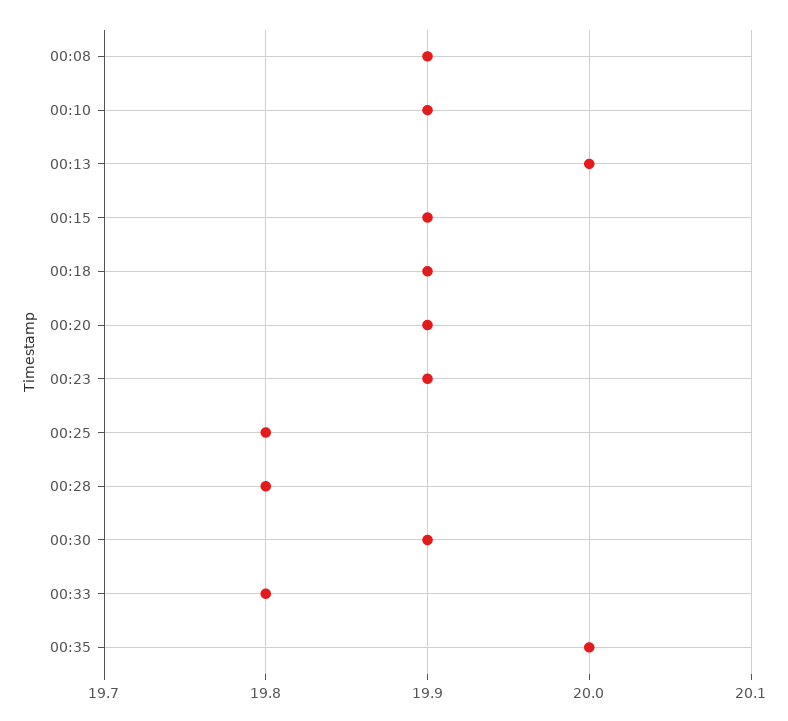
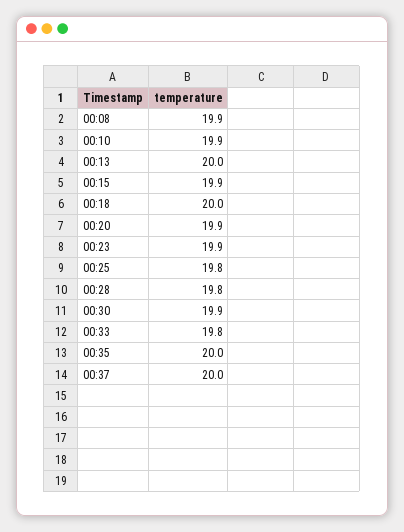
00:18: 19.9 -> 20
00:37: none -> 20

